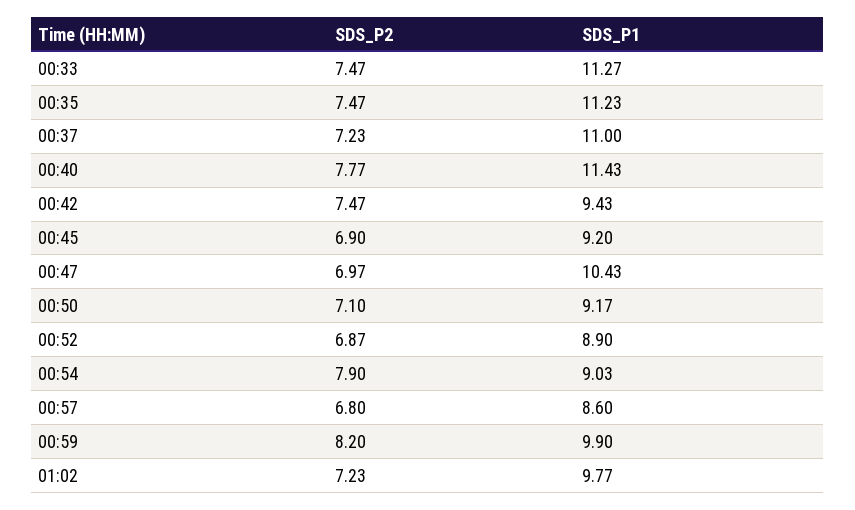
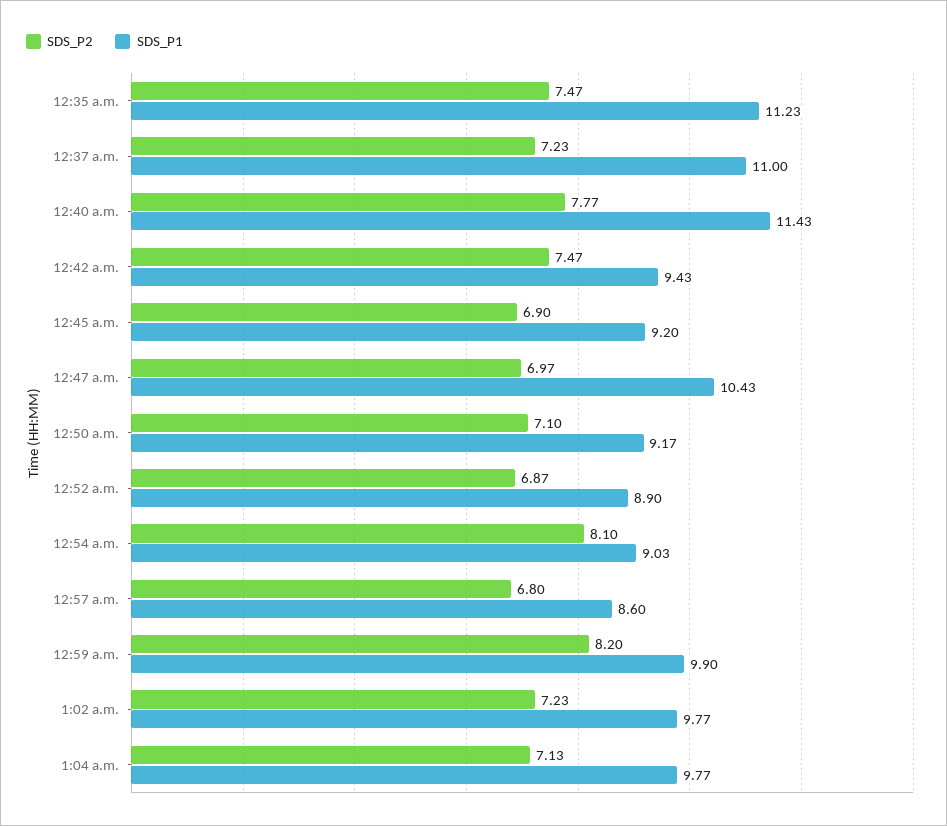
SDS_P2, 00:33: 7.47 -> none
SDS_P1, 00:33: 11.27 -> none
SDS_P2, 00:54: 7.9 -> 8.1
SDS_P2, 1:04 a.m.: none -> 7.13
SDS_P1, 1:04 a.m.: none -> 9.77

